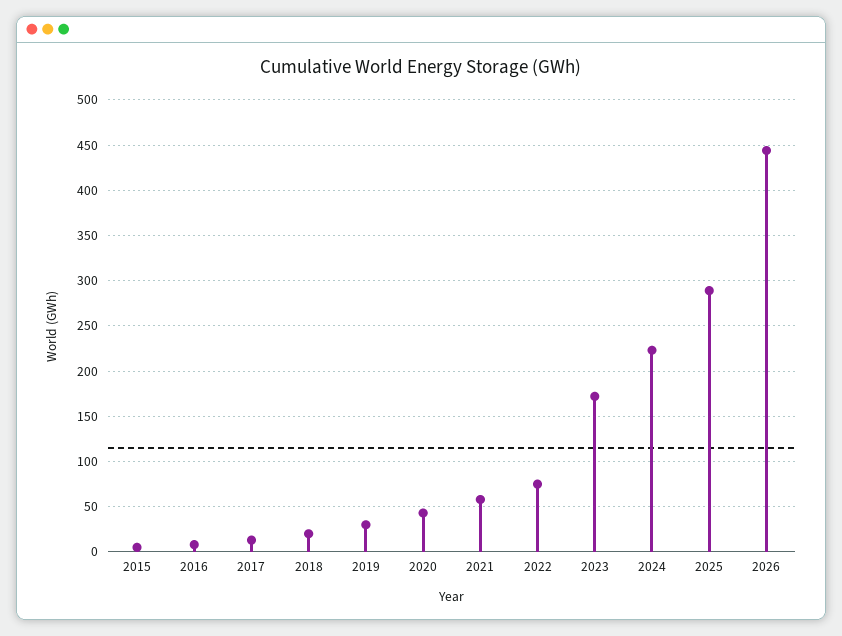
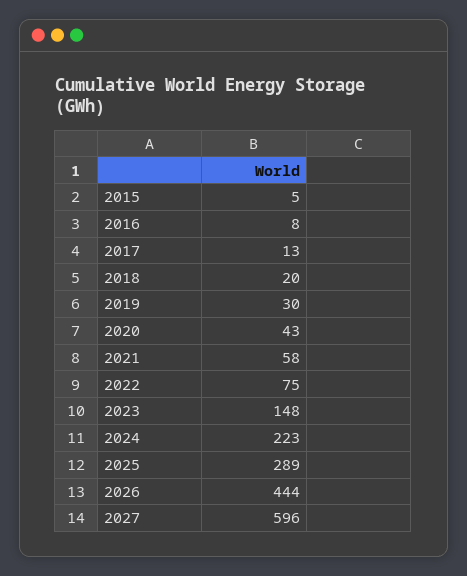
2023: 170 -> 148
2027: none -> 596

